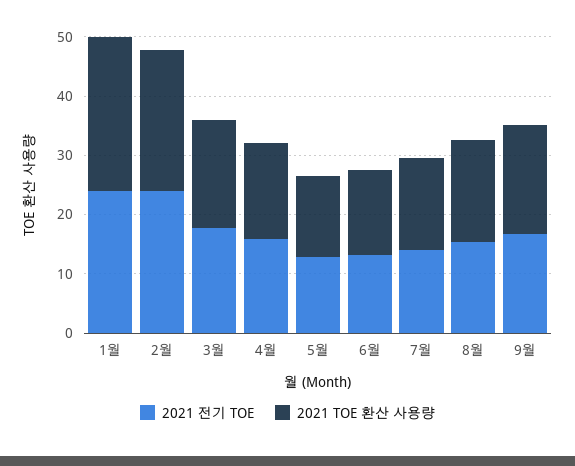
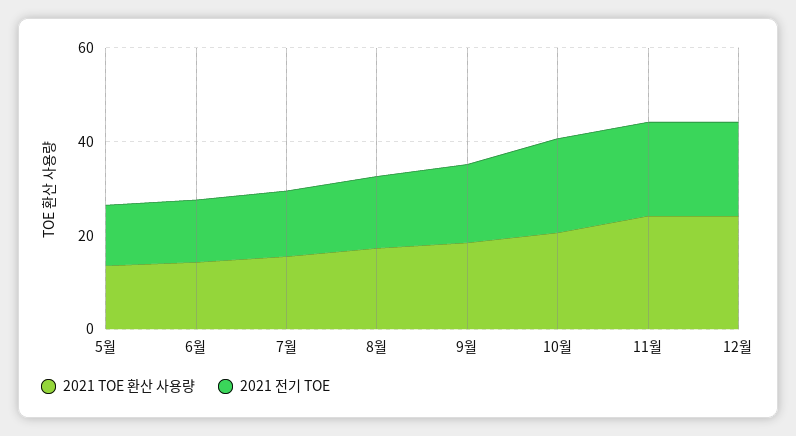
2021 전기 TOE, 1월: 24 -> none
2021 TOE 환산 사용량, 1월: 26 -> none
2021 전기 TOE, 2월: 24 -> none
2021 TOE 환산 사용량, 2월: 24 -> none
2021 전기 TOE, 3월: 18 -> none
2021 TOE 환산 사용량, 3월: 18 -> none
2021 전기 TOE, 4월: 16 -> none
2021 TOE 환산 사용량, 4월: 16 -> none
2021 TOE 환산 사용량, 10월: none -> 20
2021 전기 TOE, 10월: none -> 20
2021 TOE 환산 사용량, 11월: none -> 25
2021 전기 TOE, 11월: none -> 20
2021 TOE 환산 사용량, 12월: none -> 25
2021 전기 TOE, 12월: none -> 20

